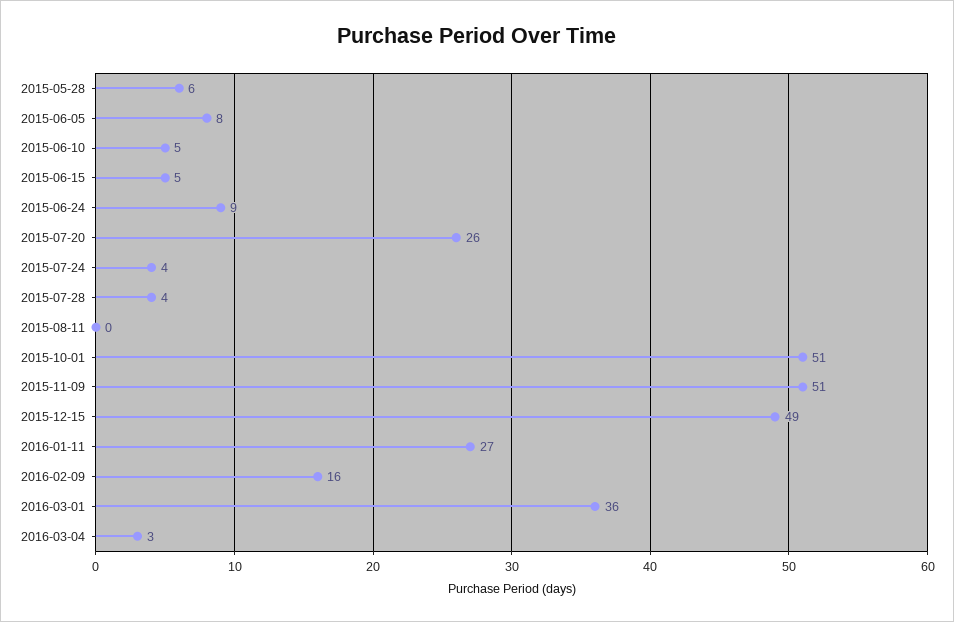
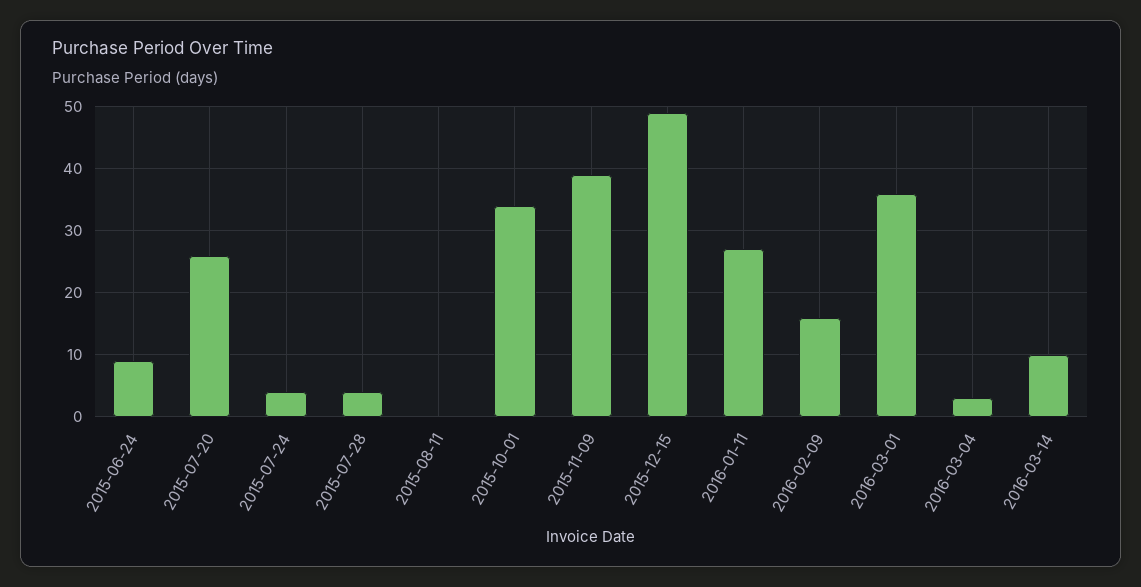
2015-05-28: 6 -> none
2015-06-05: 8 -> none
2015-06-10: 5 -> none
2015-06-15: 5 -> none
2015-10-01: 51 -> 34
2015-11-09: 51 -> 39
2016-03-14: none -> 10

